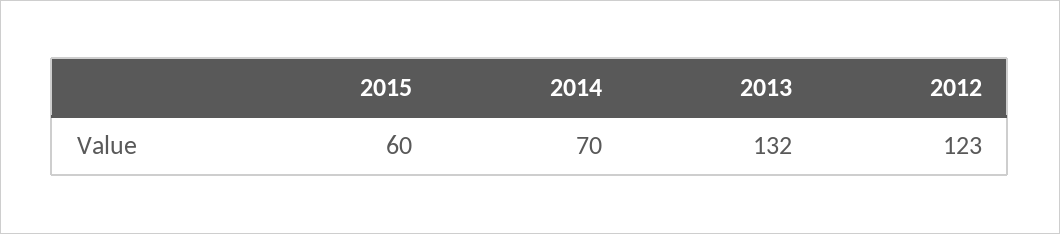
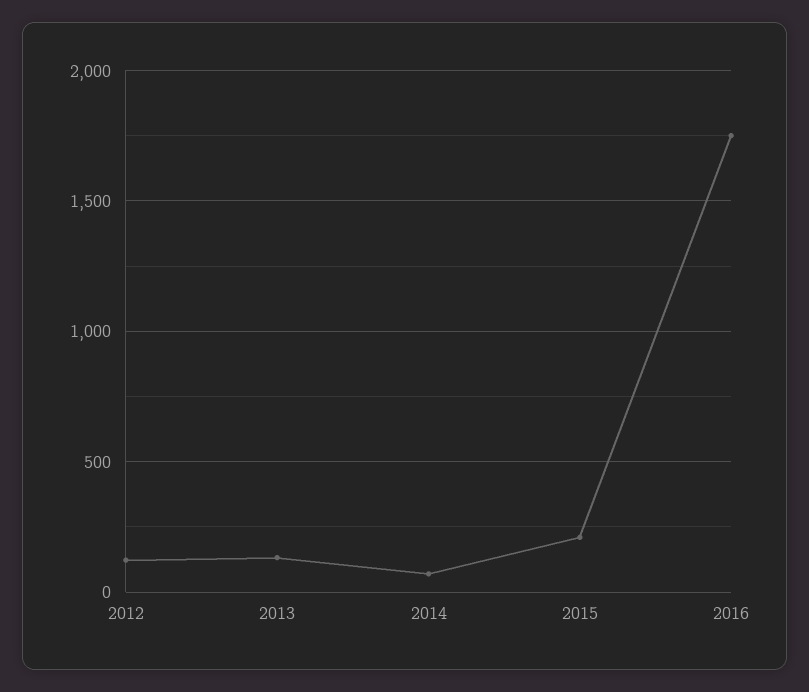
2015: 60 -> 200
2016: none -> 1750

